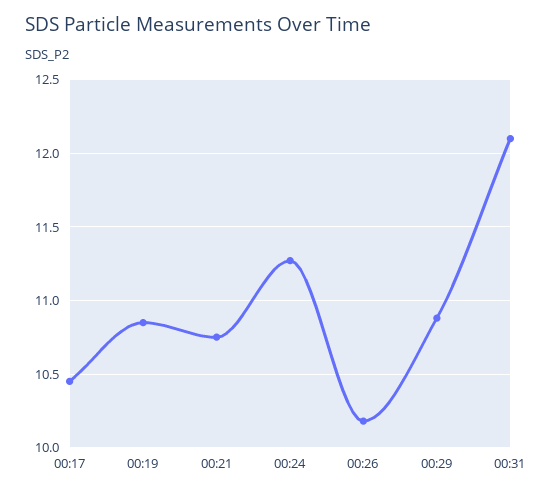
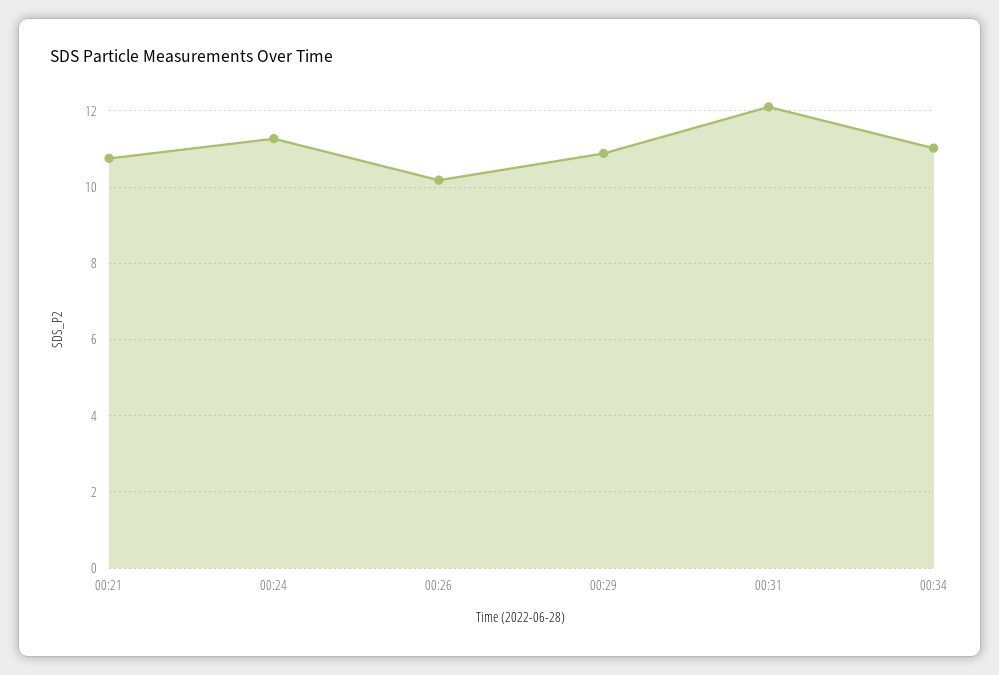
00:17: 10.45 -> none
00:19: 10.85 -> none
00:34: none -> 11

